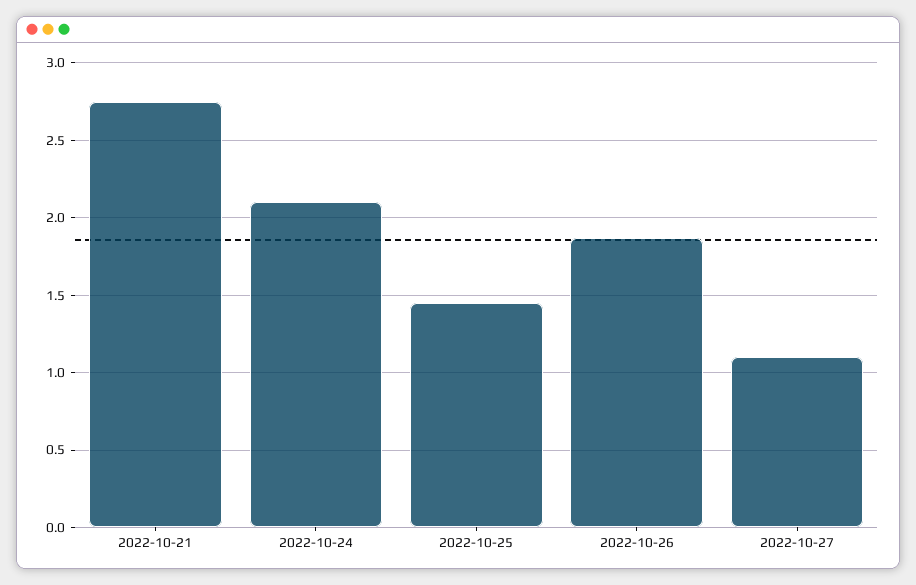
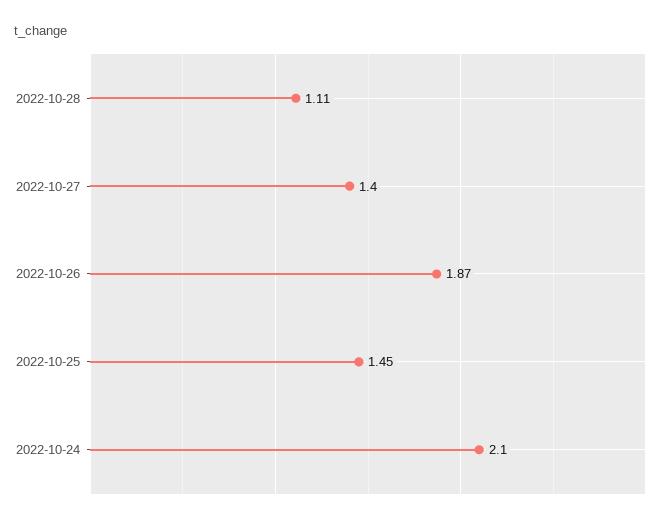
2022-10-21: 2.75 -> none
2022-10-27: 1.1 -> 1.4
2022-10-28: none -> 1.11

